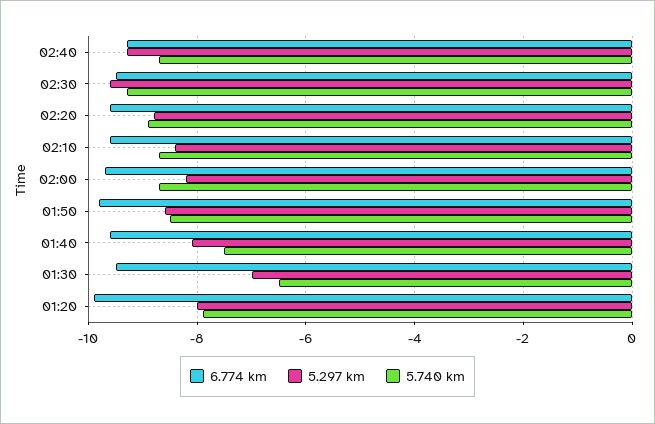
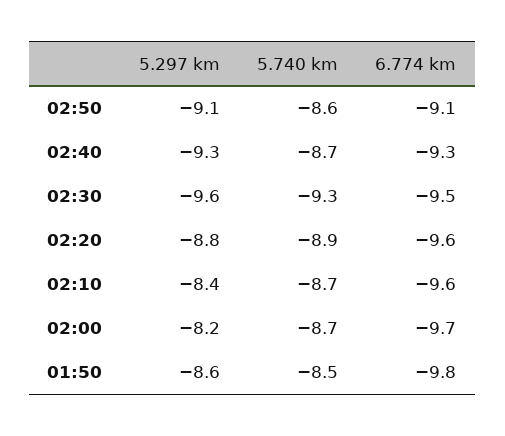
6.774 km, 01:40: -9.5 -> none
5.297 km, 01:40: -8 -> none
5.740 km, 01:40: -7.5 -> none
6.774 km, 01:30: -9.5 -> none
5.297 km, 01:30: -7 -> none
5.740 km, 01:30: -6.5 -> none
6.774 km, 01:20: -10 -> none
5.297 km, 01:20: -8 -> none
5.740 km, 01:20: -8 -> none
5.297 km, 02:50: none -> -9.1
5.740 km, 02:50: none -> -8.6
6.774 km, 02:50: none -> -9.1

